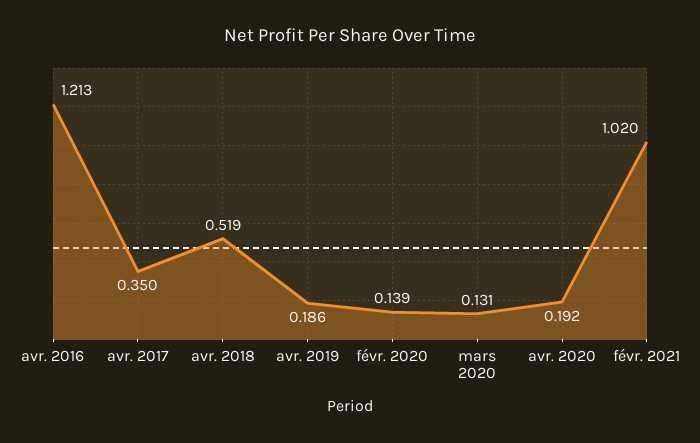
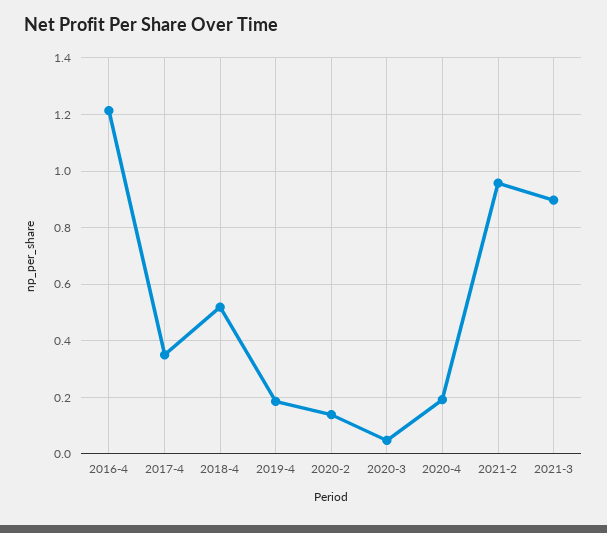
mars 2020: 0.131 -> 0.05
févr. 2021: 1.02 -> 0.95
2021-3: none -> 0.9

